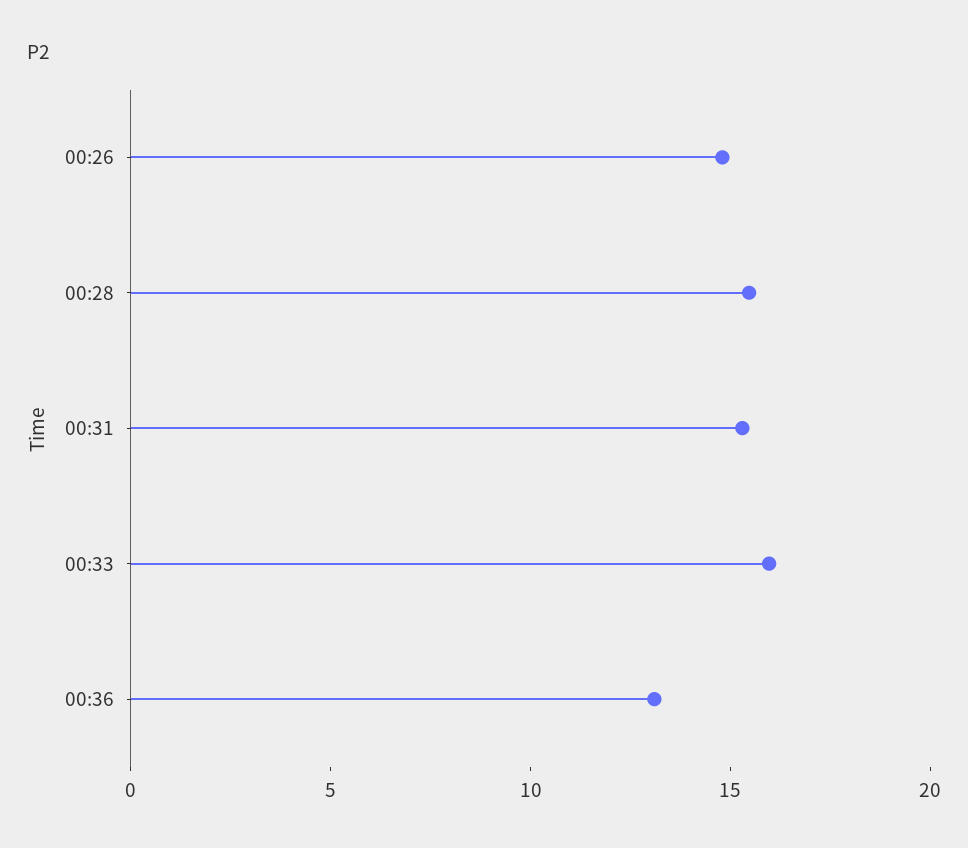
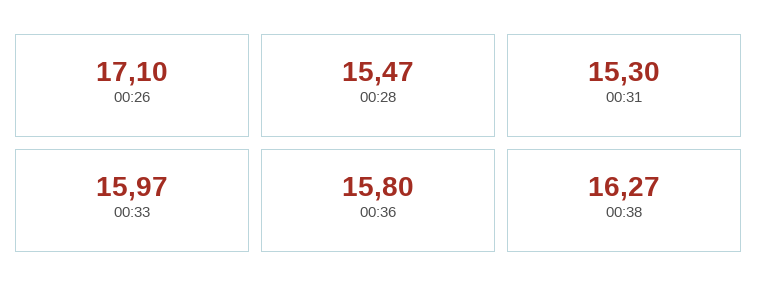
00:26: 15 -> 17.1
00:36: 13 -> 15.8
00:38: none -> 16.27

